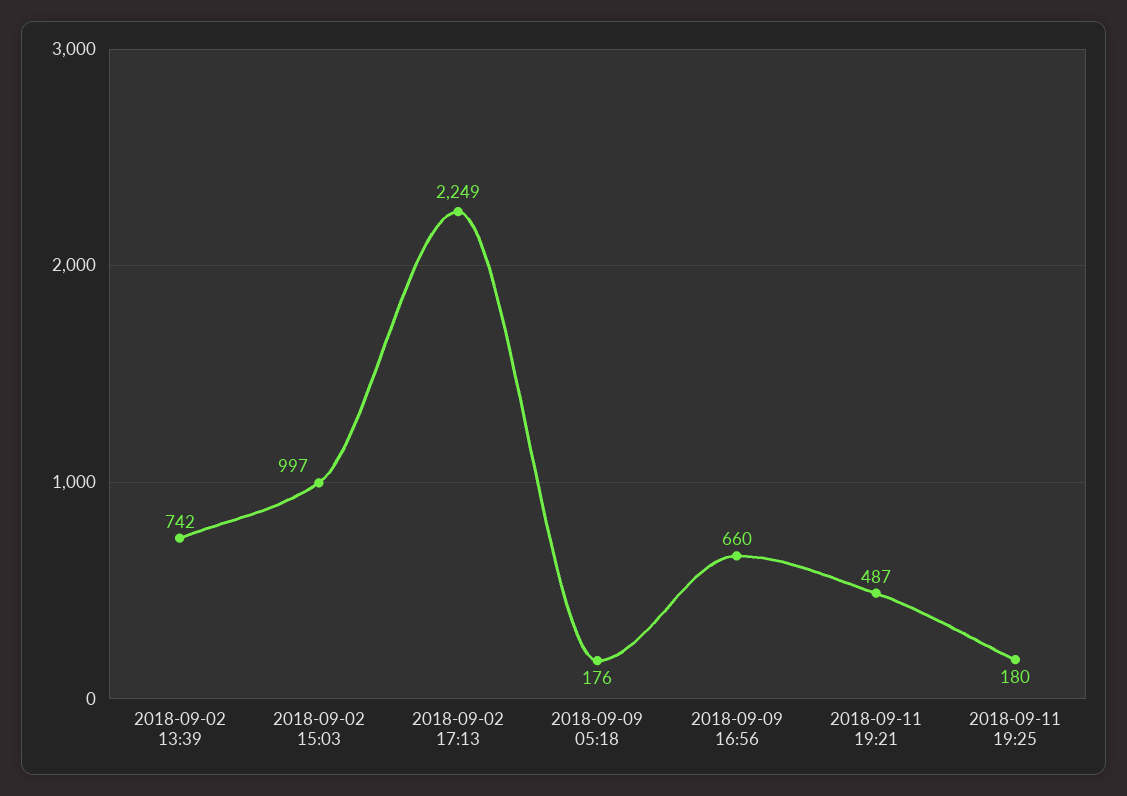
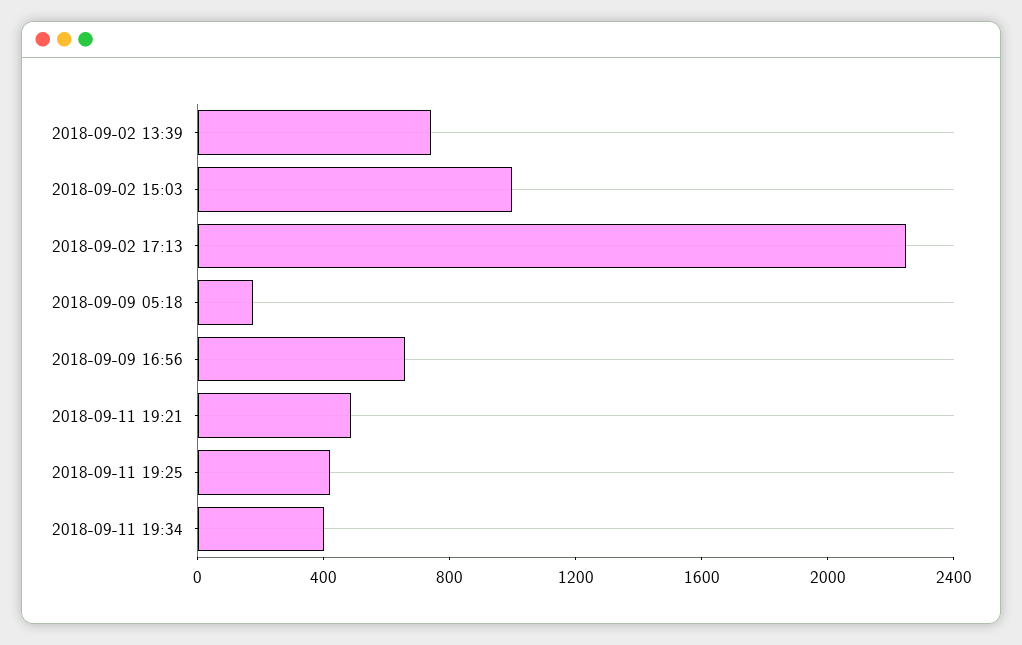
2018-09-11 19:25: 180 -> 400
2018-09-11 19:34: none -> 400

